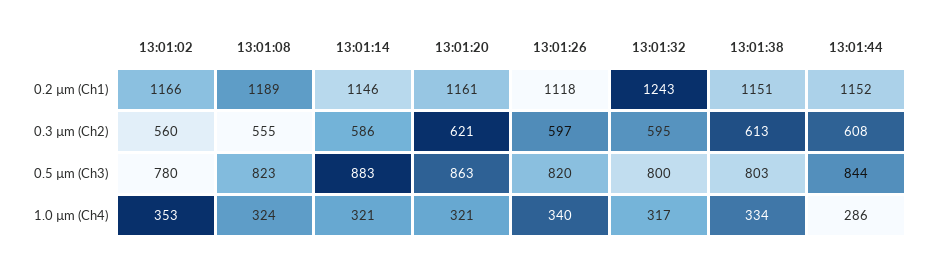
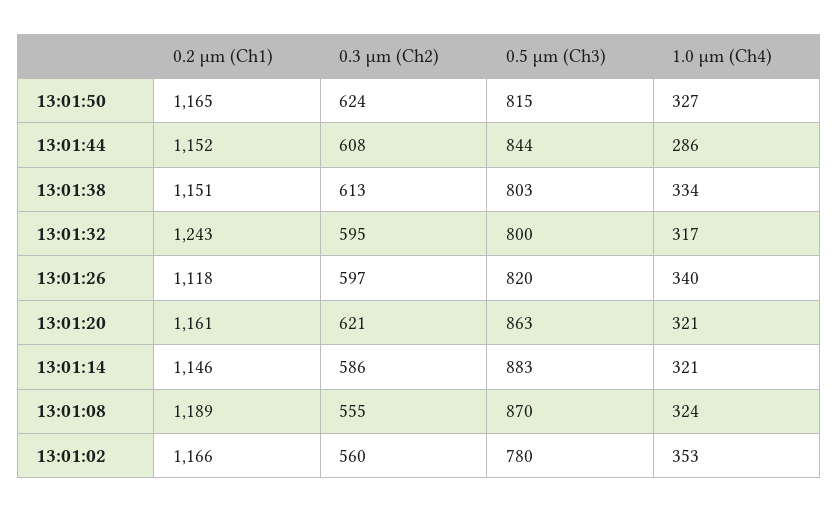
13:01:08, 0.5 µm (Ch3): 823 -> 870
13:01:50, 0.2 µm (Ch1): none -> 1165
13:01:50, 0.3 µm (Ch2): none -> 624
13:01:50, 0.5 µm (Ch3): none -> 815
13:01:50, 1.0 µm (Ch4): none -> 327

